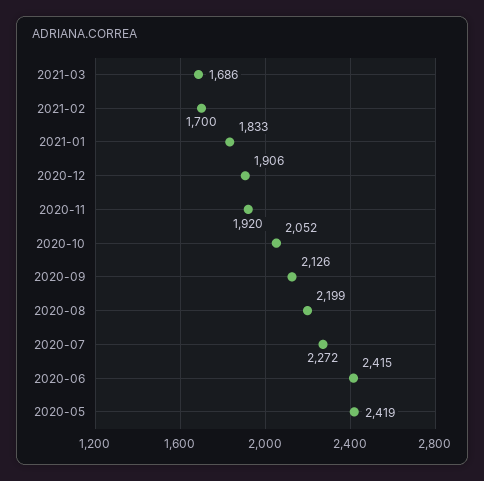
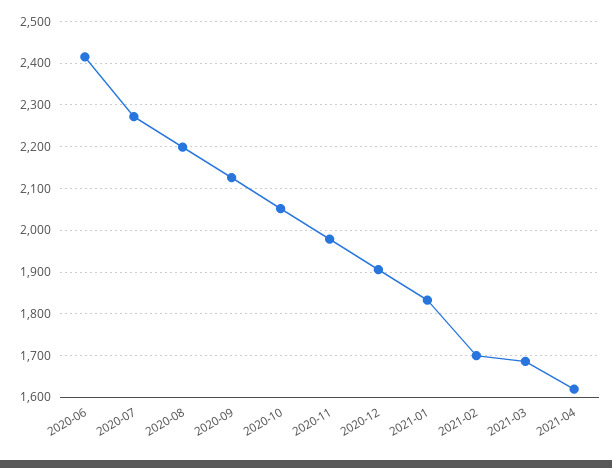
2020-11: 1920 -> 1980
2020-05: 2419 -> none
2021-04: none -> 1620

